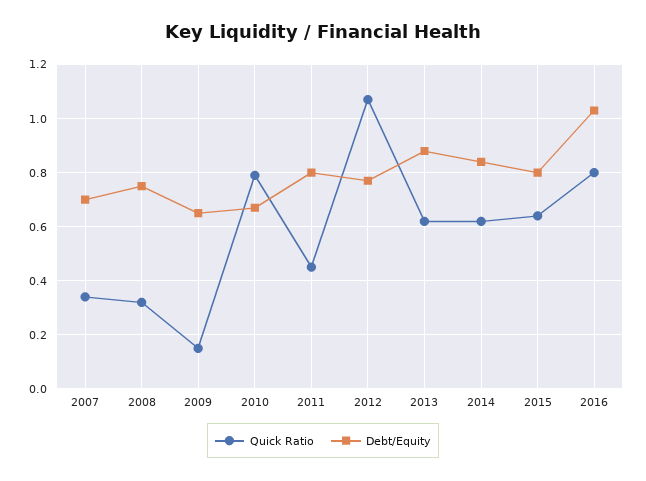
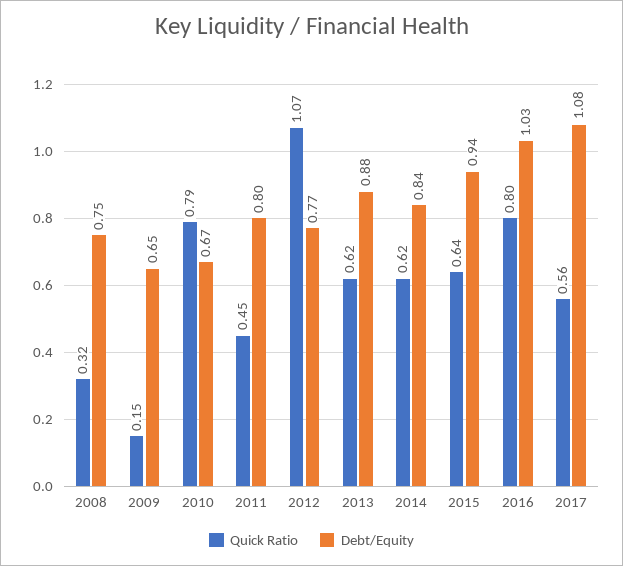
Quick Ratio, 2007: 0.35 -> none
Debt/Equity, 2007: 0.7 -> none
Debt/Equity, 2015: 0.8 -> 0.94
Quick Ratio, 2017: none -> 0.56
Debt/Equity, 2017: none -> 1.08

